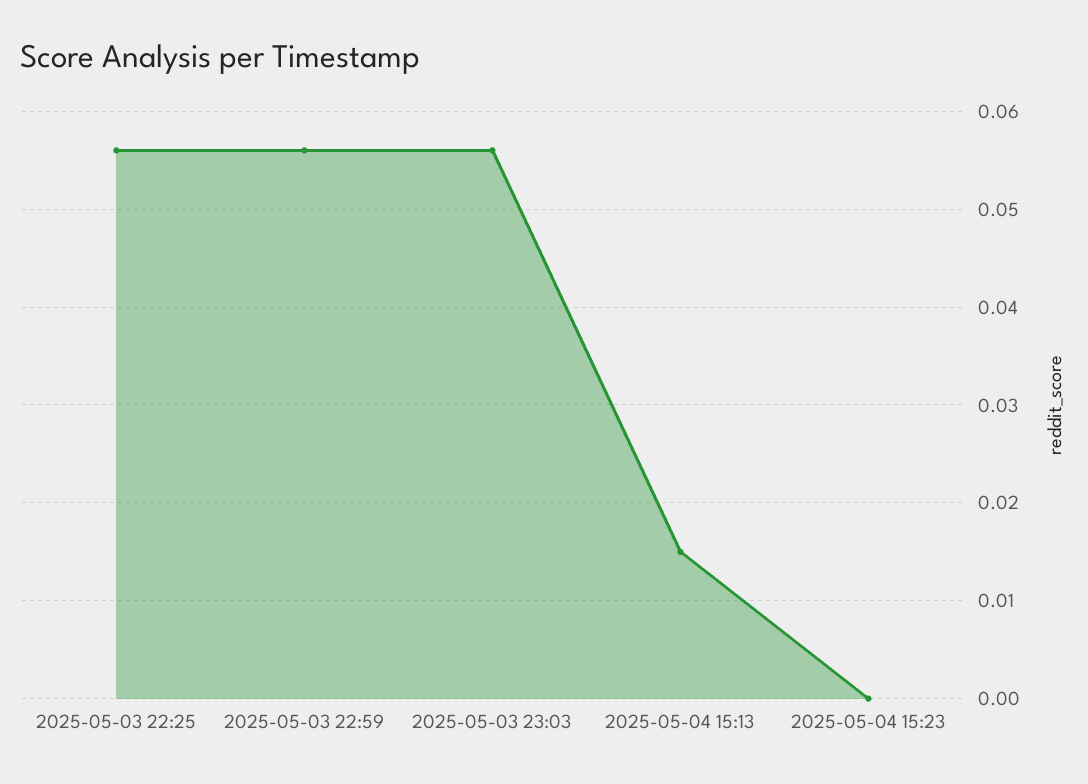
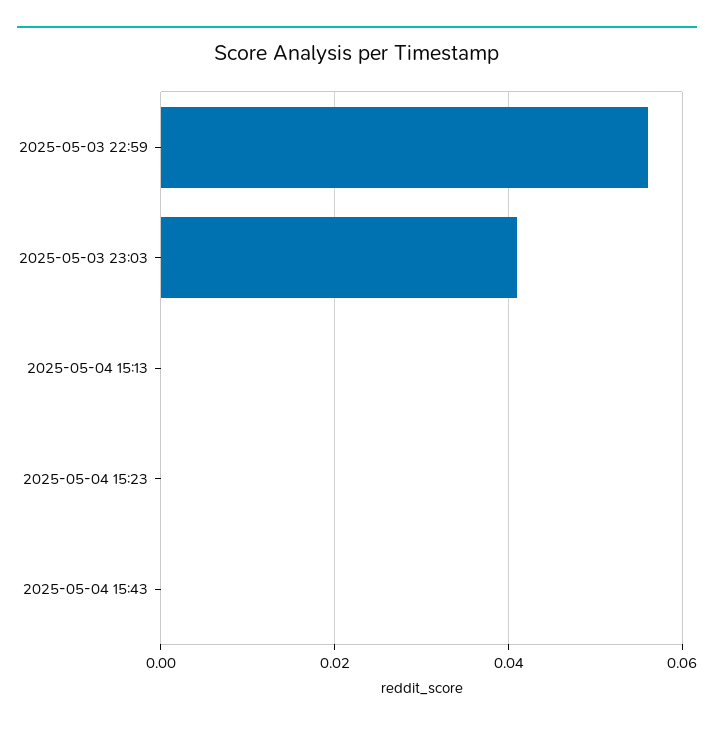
2025-05-03 22:25: 0.056 -> none
2025-05-03 23:03: 0.056 -> 0.04
2025-05-04 15:13: 0.015 -> 0
2025-05-04 15:43: none -> 0

